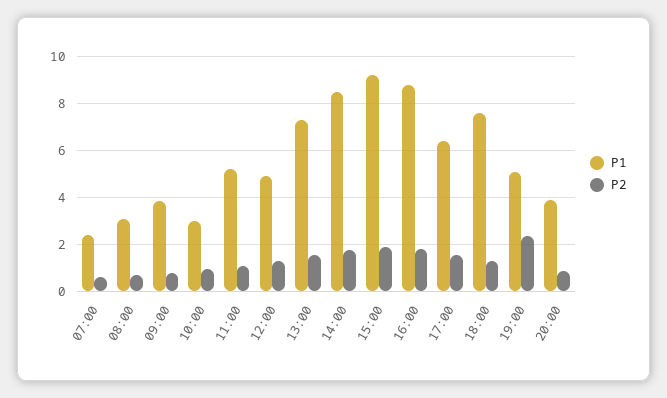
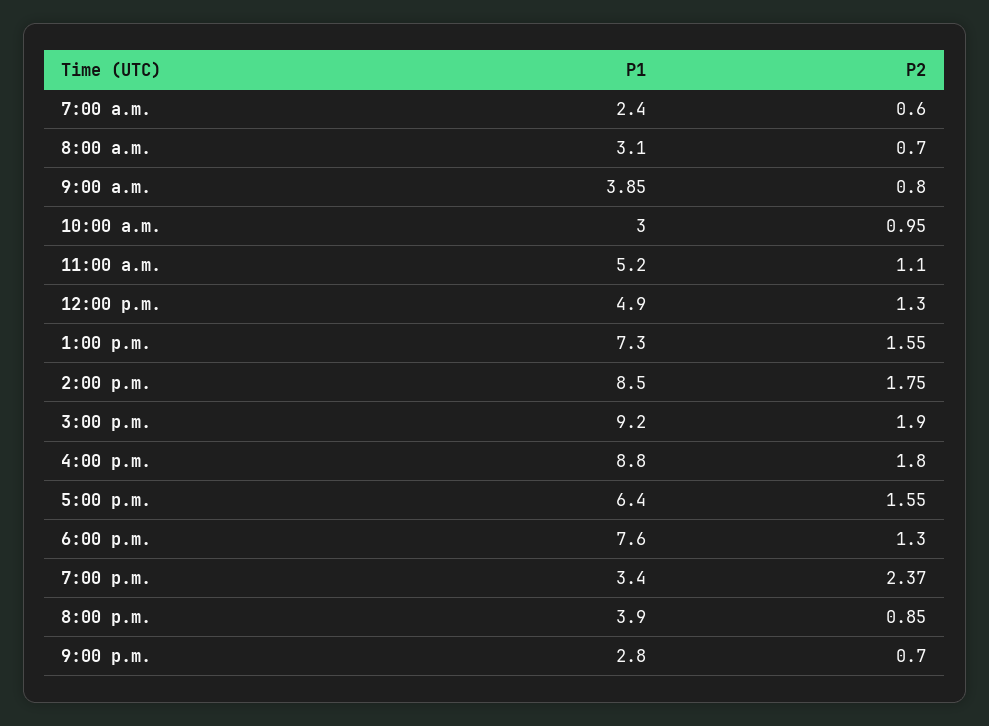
P1, 19:00: 5 -> 3.4
P1, 9:00 p.m.: none -> 2.8
P2, 9:00 p.m.: none -> 0.7

